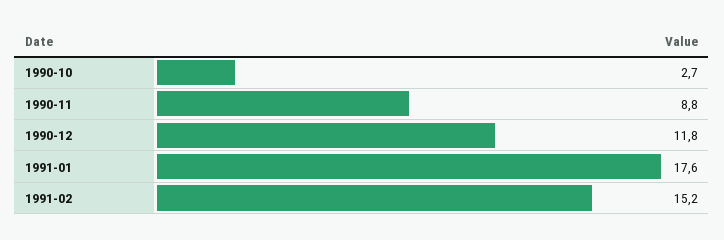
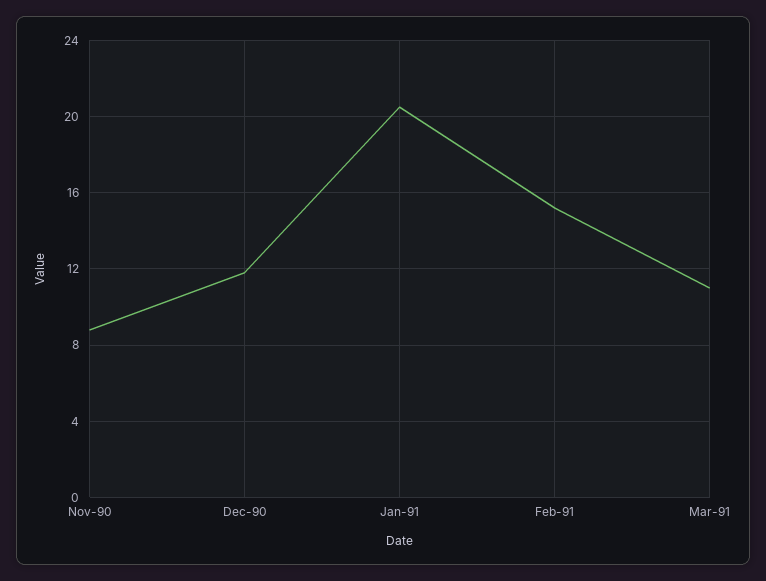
1990-10: 2.7 -> none
1991-01: 17.6 -> 20.5
Mar-91: none -> 11

